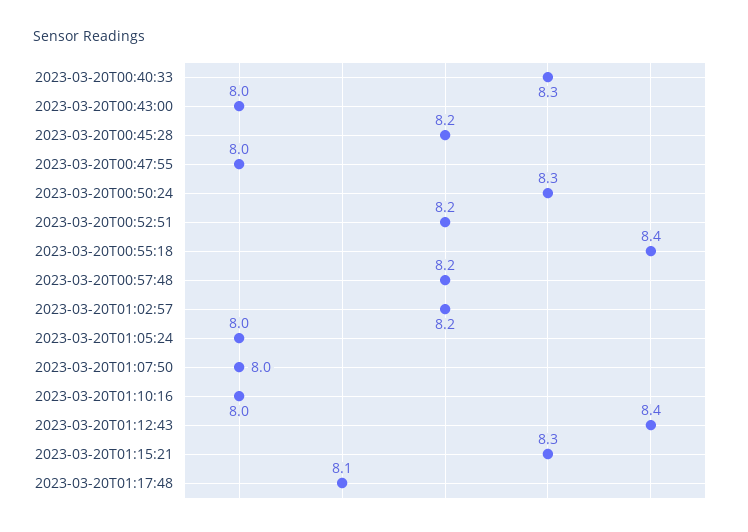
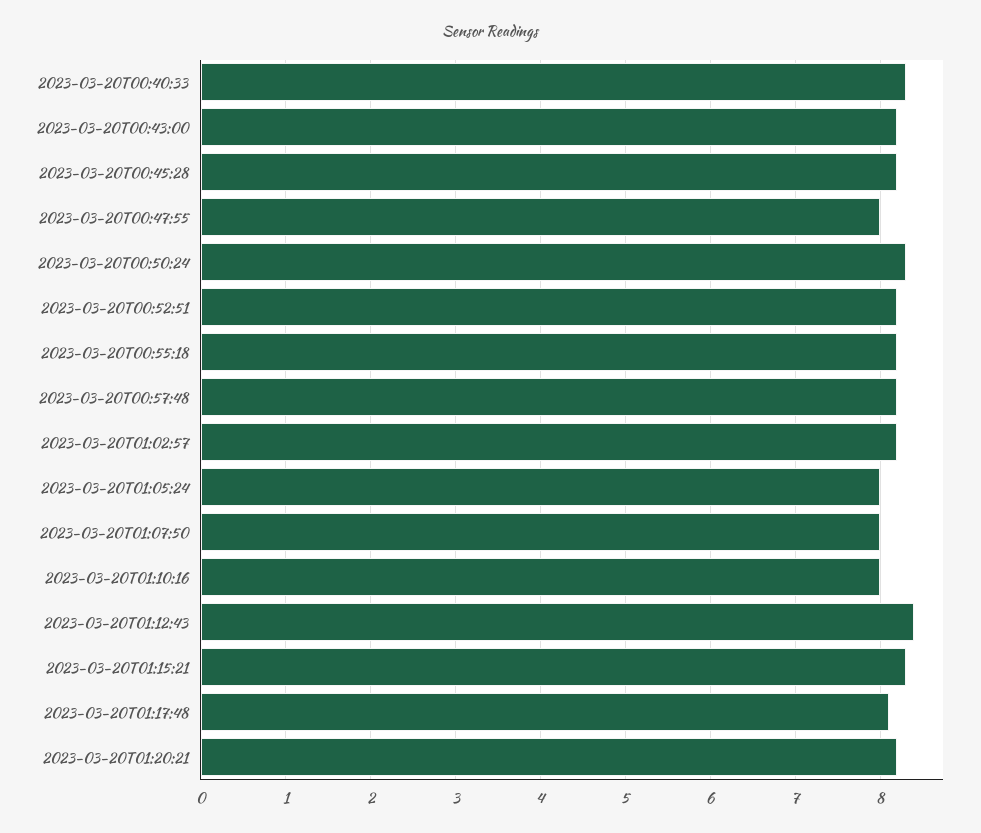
2023-03-20T00:43:00: 8 -> 8.2
2023-03-20T00:55:18: 8.4 -> 8.2
2023-03-20T01:20:21: none -> 8.2

